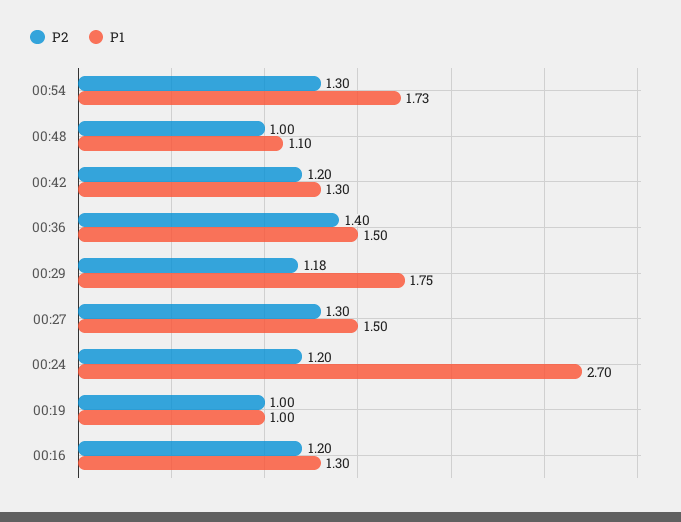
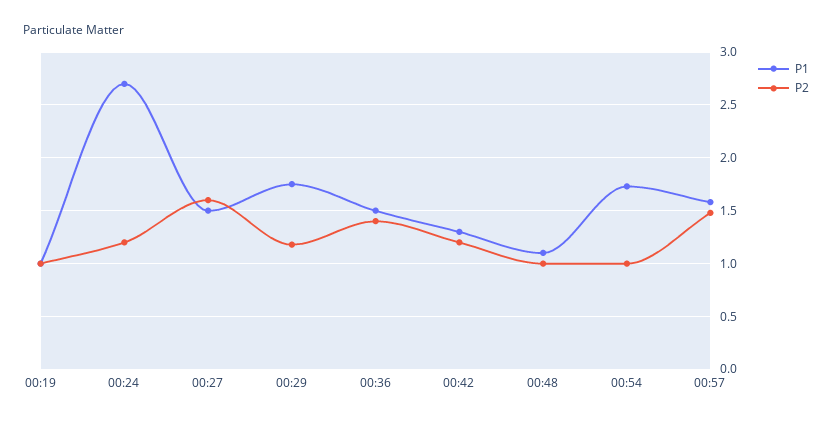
P2, 00:54: 1.3 -> 1
P2, 00:27: 1.3 -> 1.6
P2, 00:16: 1.2 -> none
P1, 00:16: 1.3 -> none
P1, 00:57: none -> 1.6
P2, 00:57: none -> 1.5

